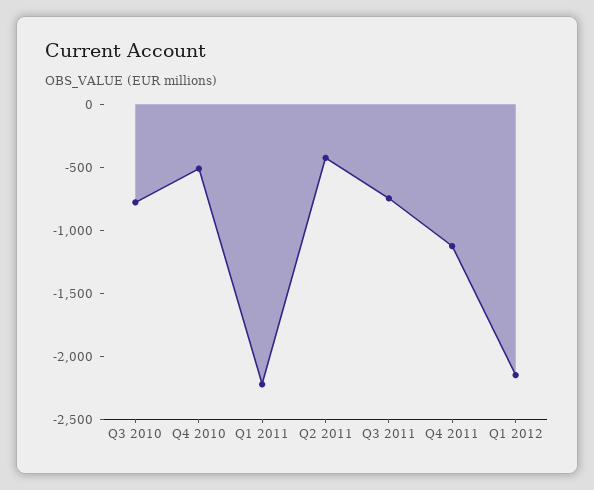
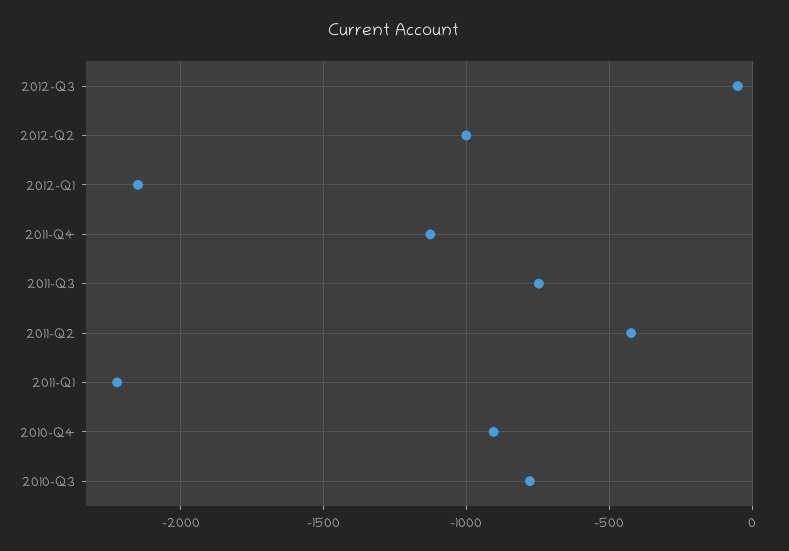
Q4 2010: -500 -> -900
2012-Q3: none -> -50
2012-Q2: none -> -1000

